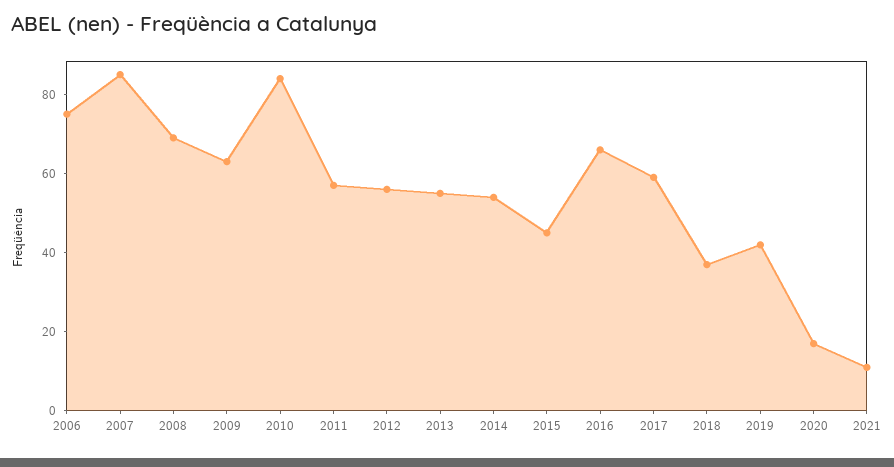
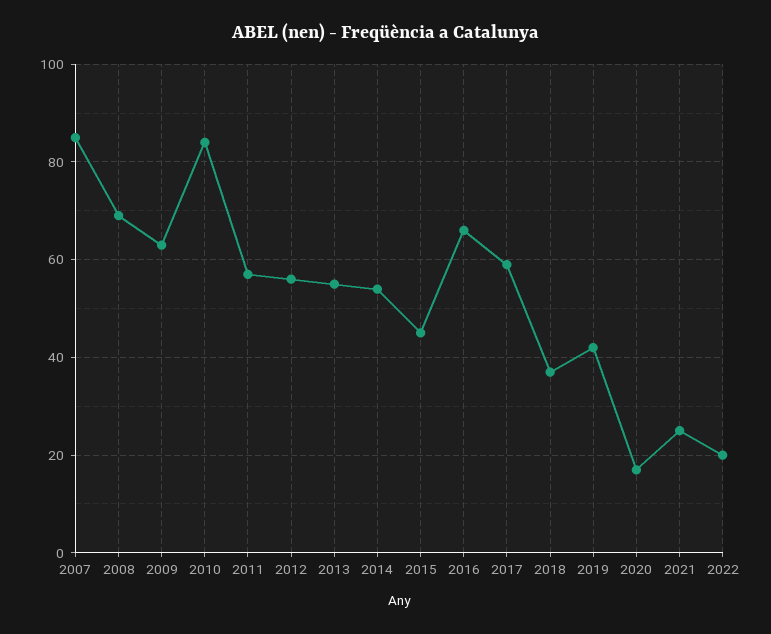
2006: 75 -> none
2021: 10 -> 25
2022: none -> 20

